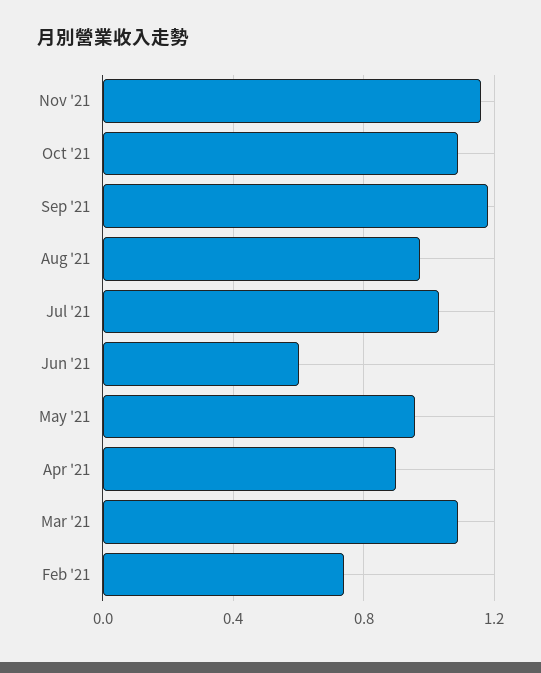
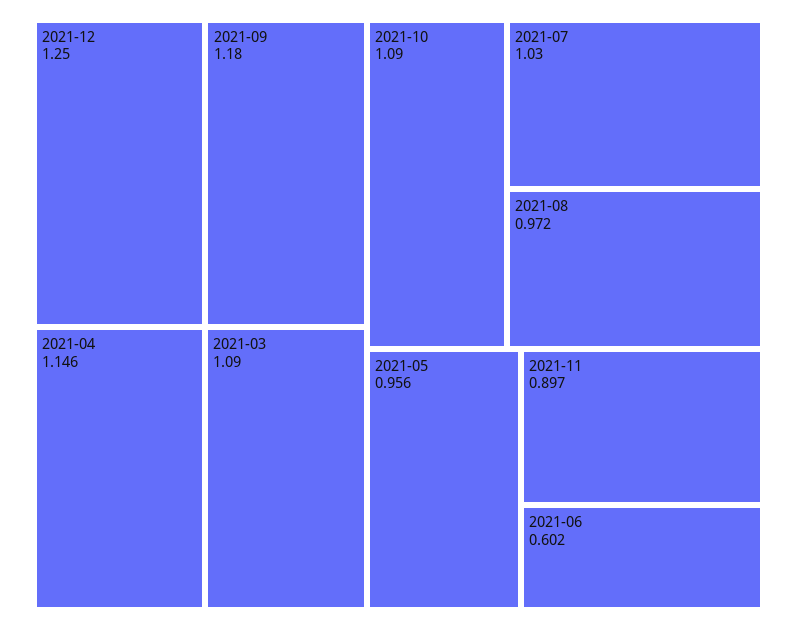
Nov '21: 1.15 -> 0.897
Apr '21: 0.9 -> 1.146
Feb '21: 0.75 -> none
2021-12: none -> 1.25

